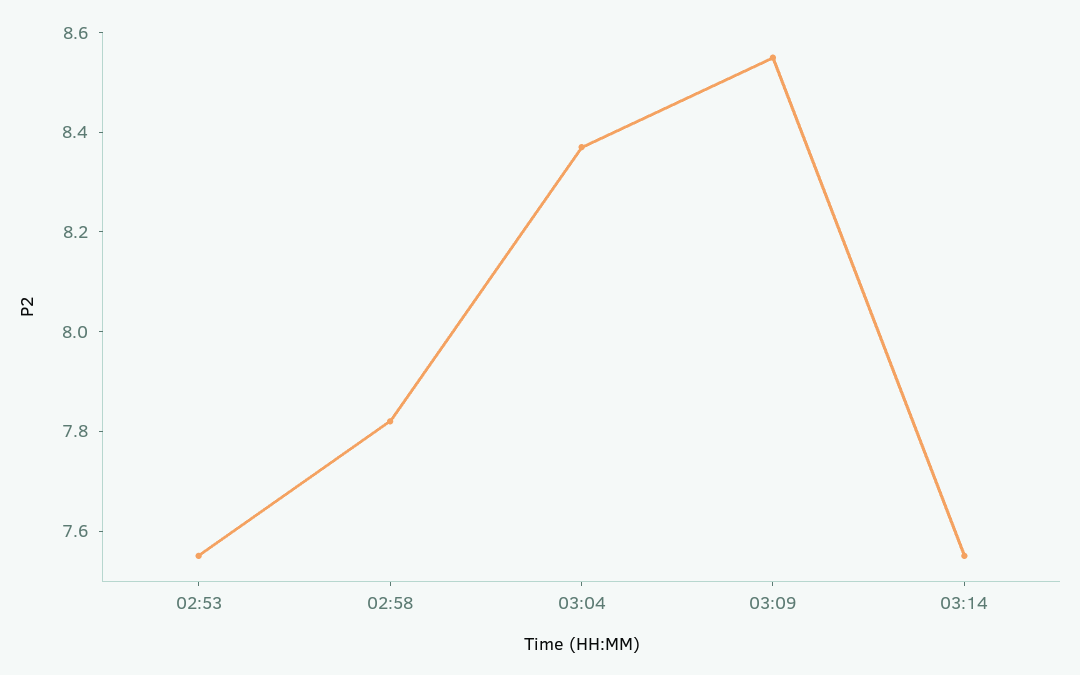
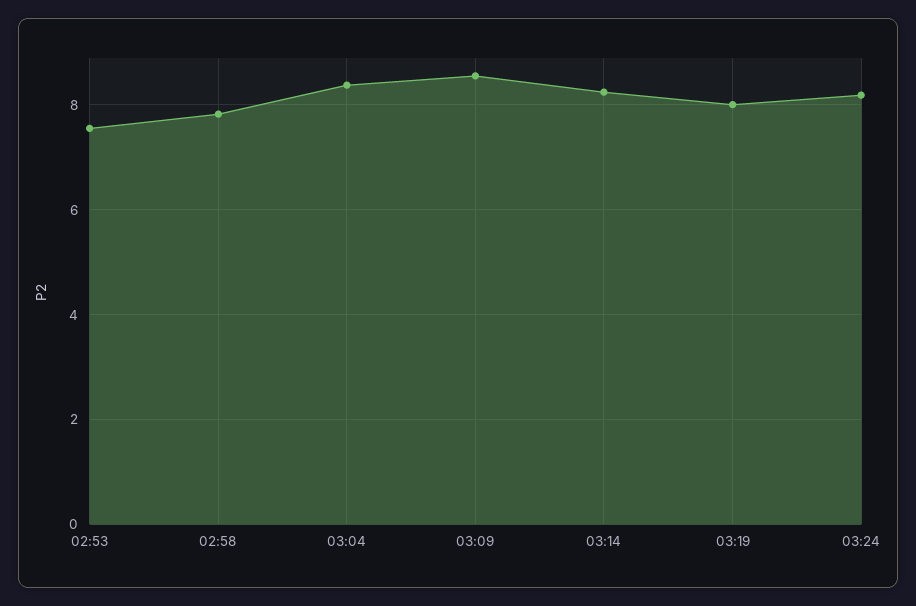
03:14: 7.55 -> 8.2
03:19: none -> 8
03:24: none -> 8.2

